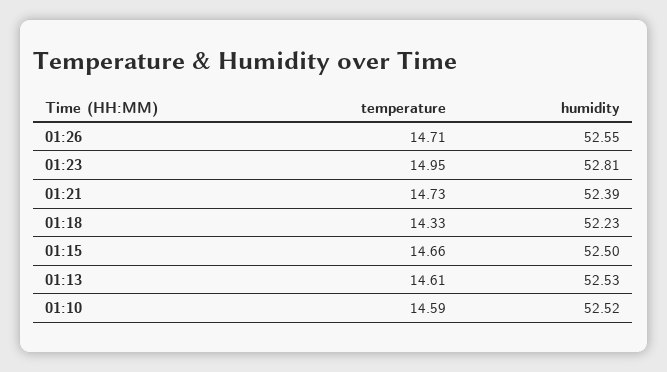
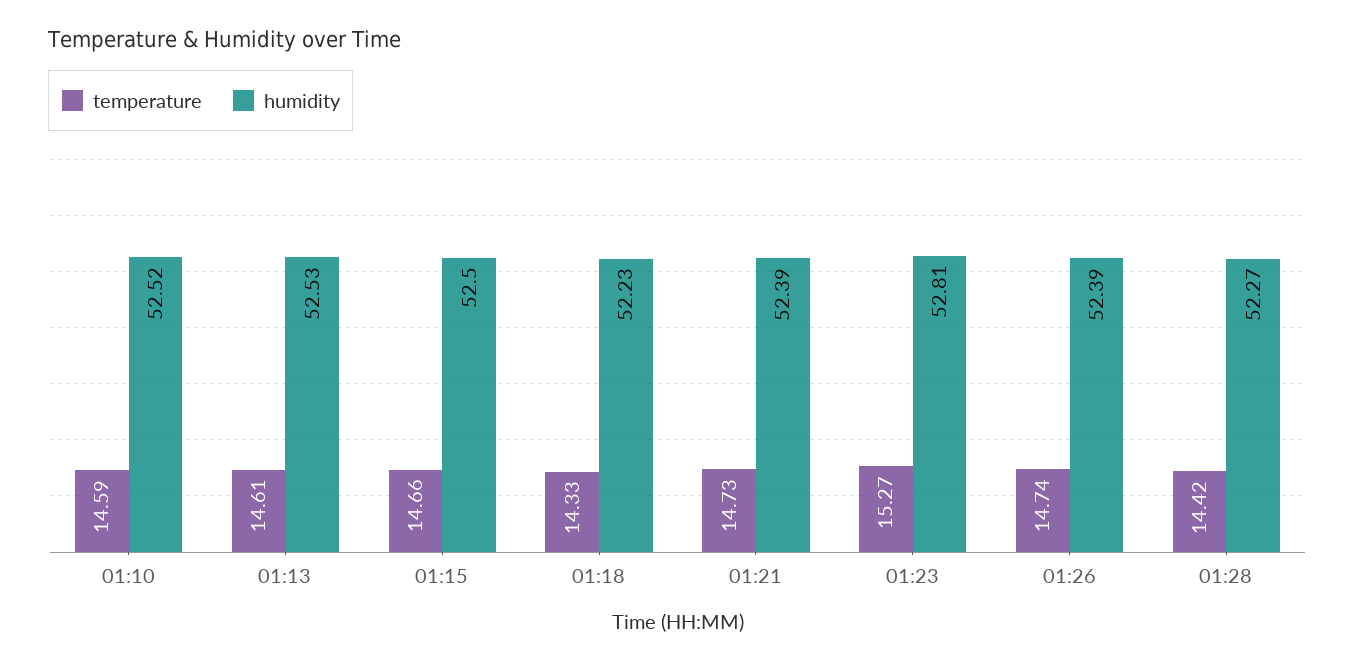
temperature, 01:26: 14.71 -> 14.74
humidity, 01:26: 52.55 -> 52.39
temperature, 01:23: 14.95 -> 15.27
temperature, 01:28: none -> 14.42
humidity, 01:28: none -> 52.27

